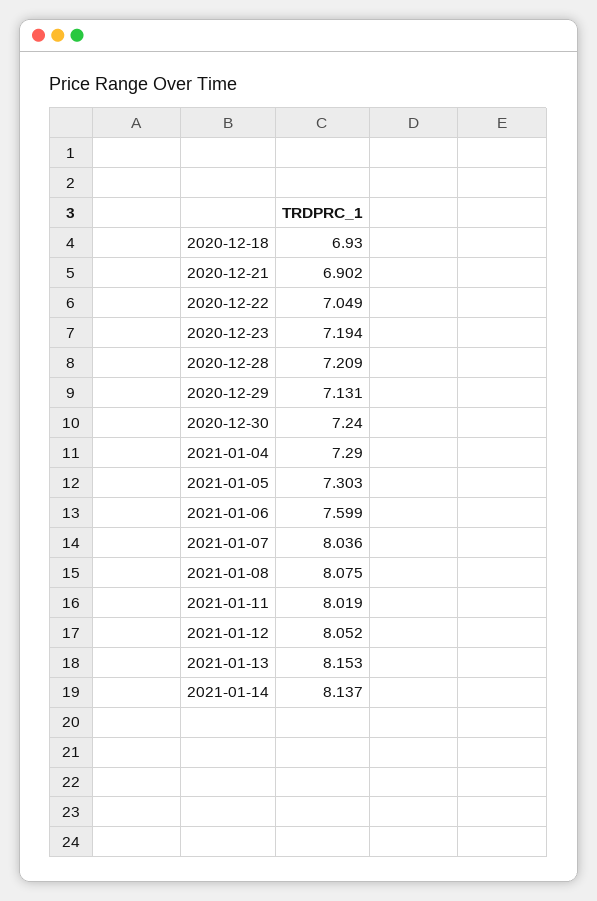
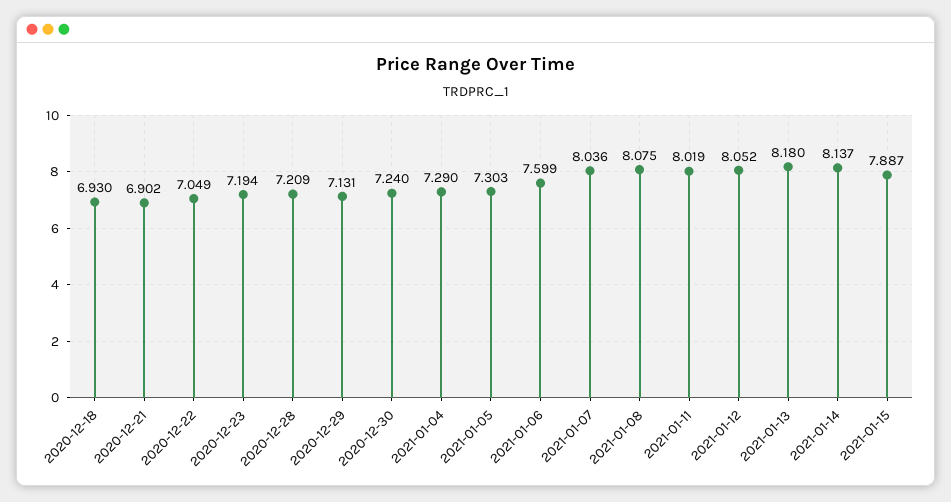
2021-01-13: 8.153 -> 8.18
2021-01-15: none -> 7.887

